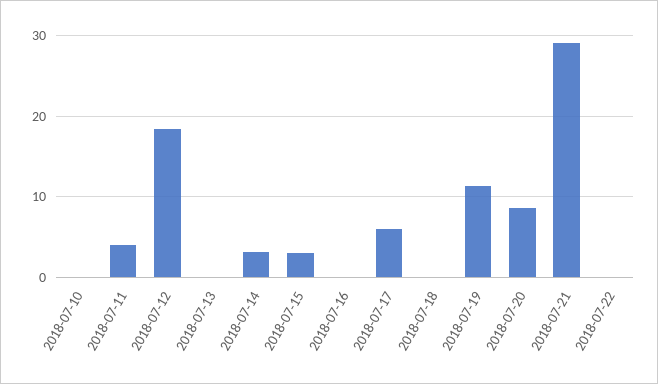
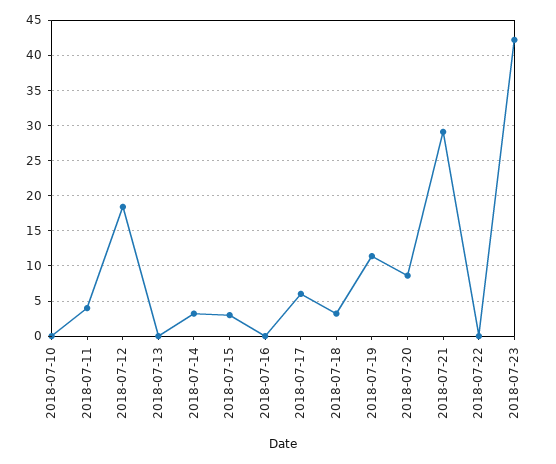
2018-07-18: 0 -> 3
2018-07-23: none -> 42

